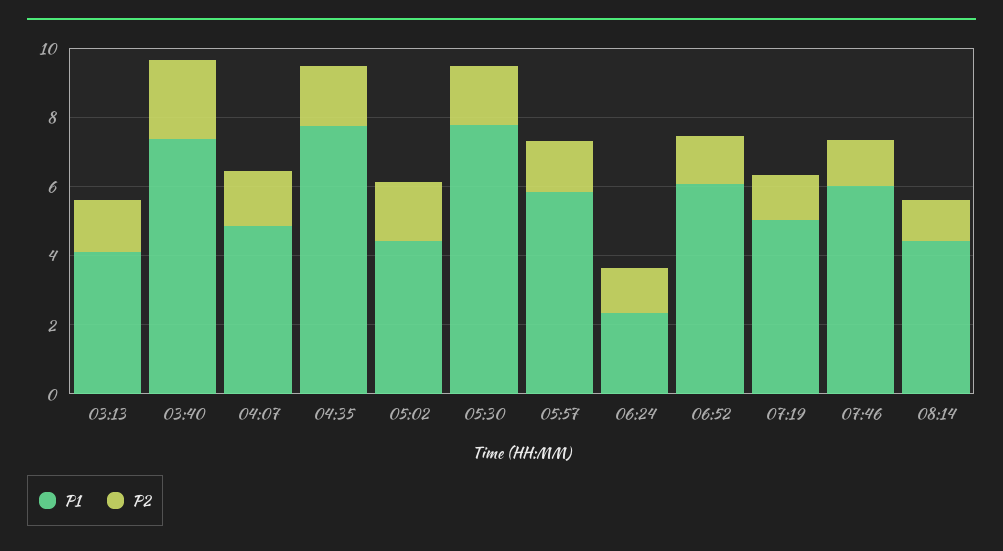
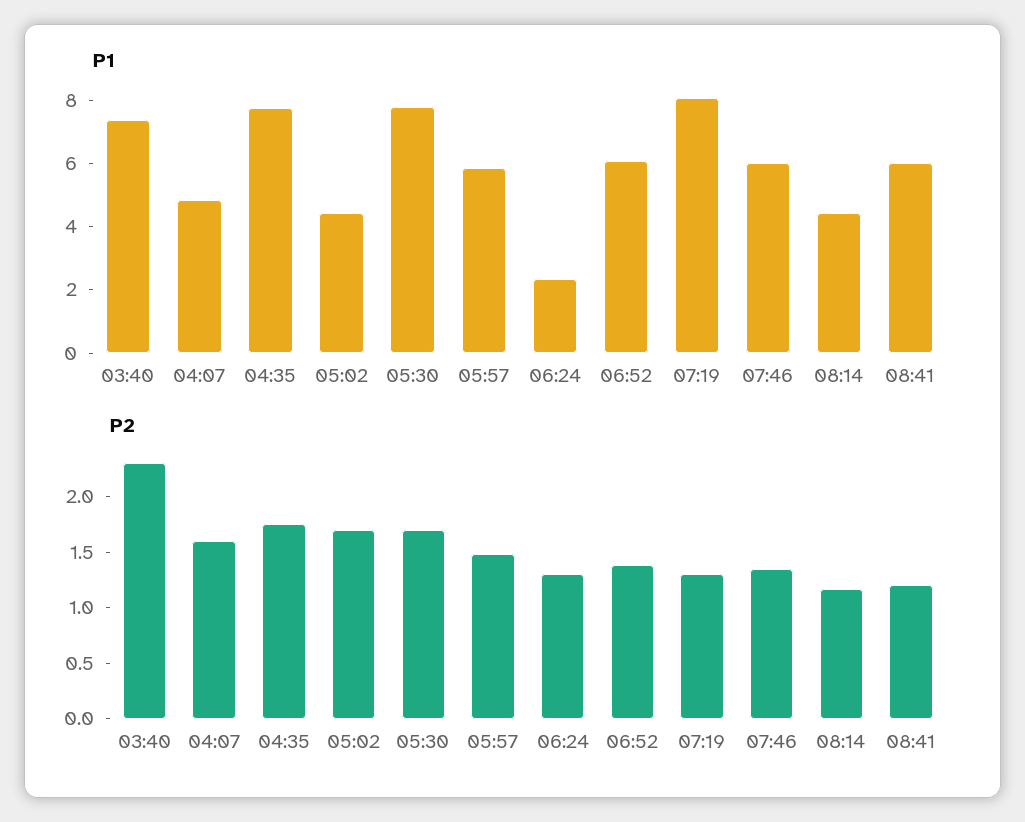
P1, 03:13: 4 -> none
P2, 03:13: 1.5 -> none
P1, 07:19: 5 -> 8
P1, 08:41: none -> 6
P2, 08:41: none -> 1.2

